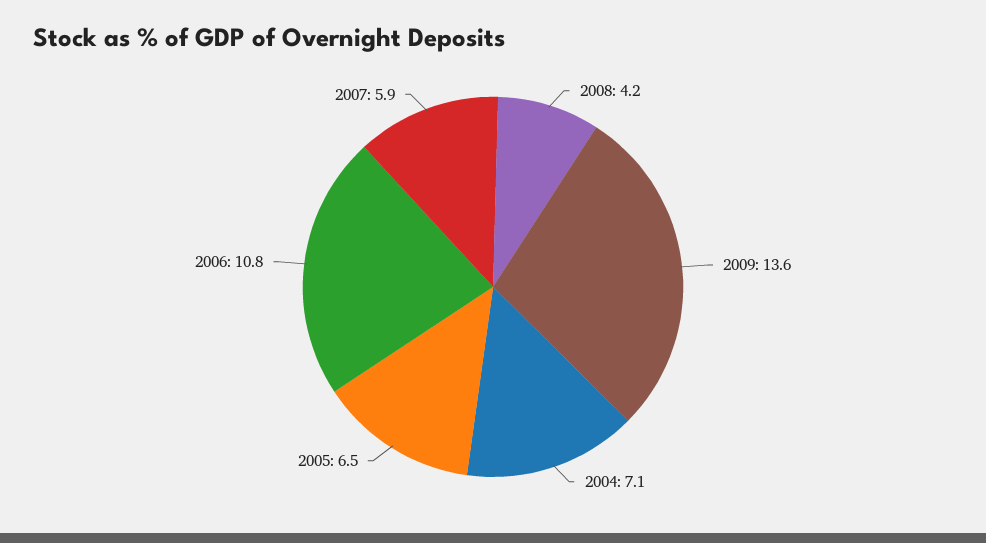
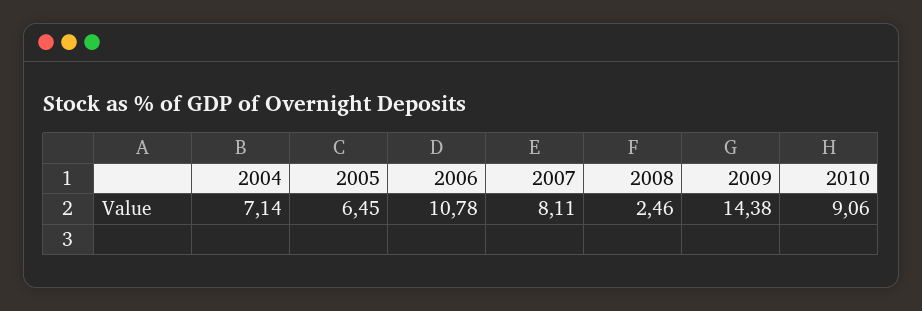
2008: 4.2 -> 2.46
2009: 13.6 -> 14.38
2007: 5.9 -> 8.11
2010: none -> 9.06

